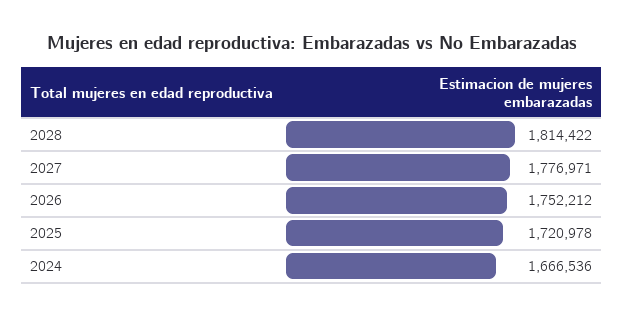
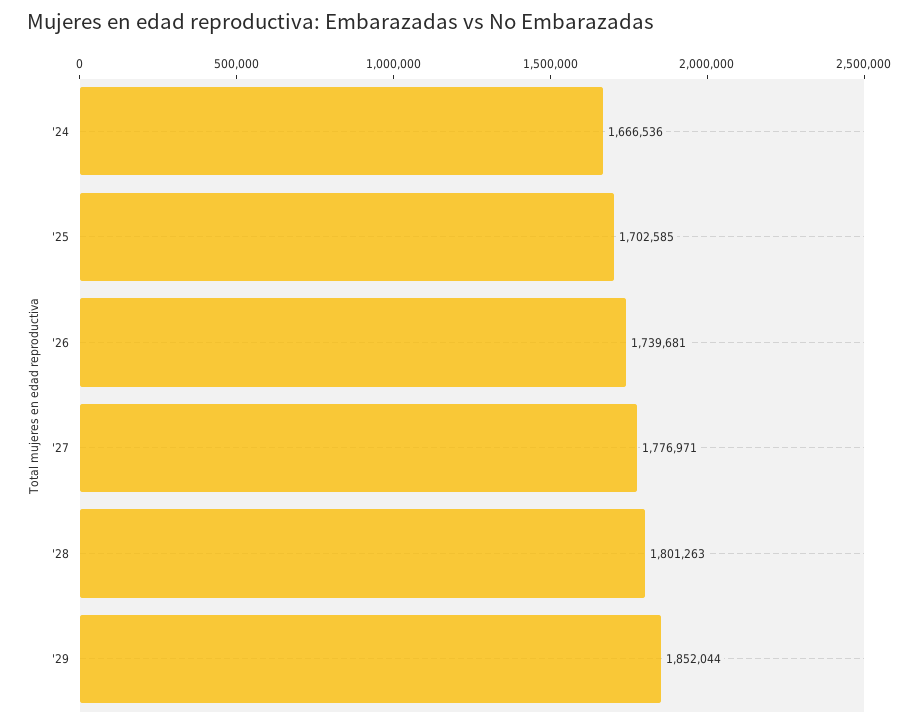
2028: 1814422 -> 1801263
2026: 1752212 -> 1739681
2025: 1720978 -> 1702585
'29: none -> 1852044

